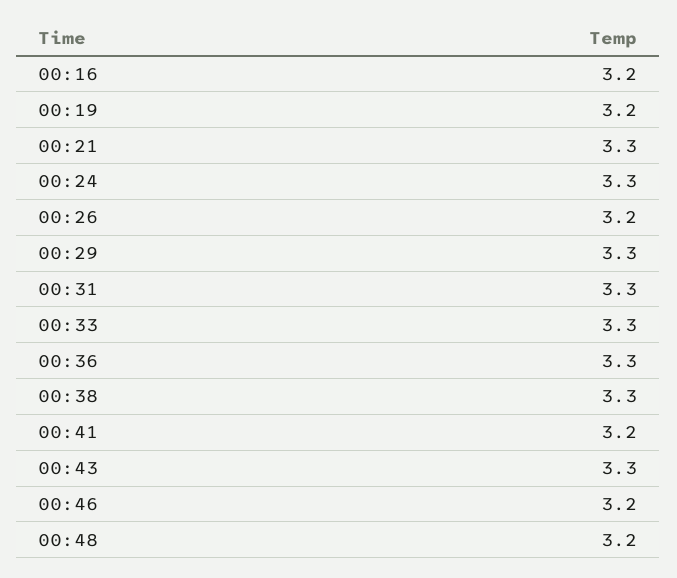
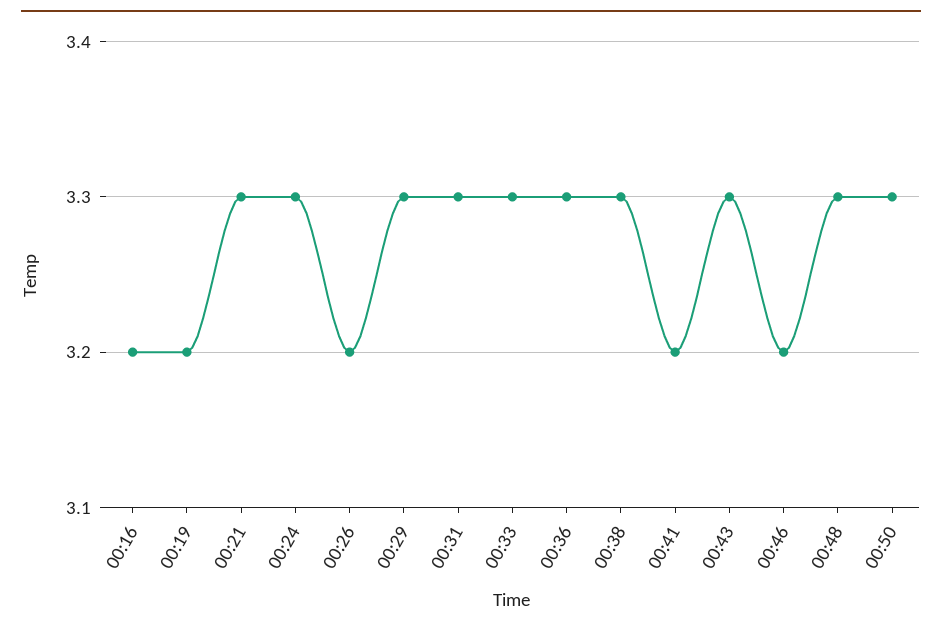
00:48: 3.2 -> 3.3
00:50: none -> 3.3

